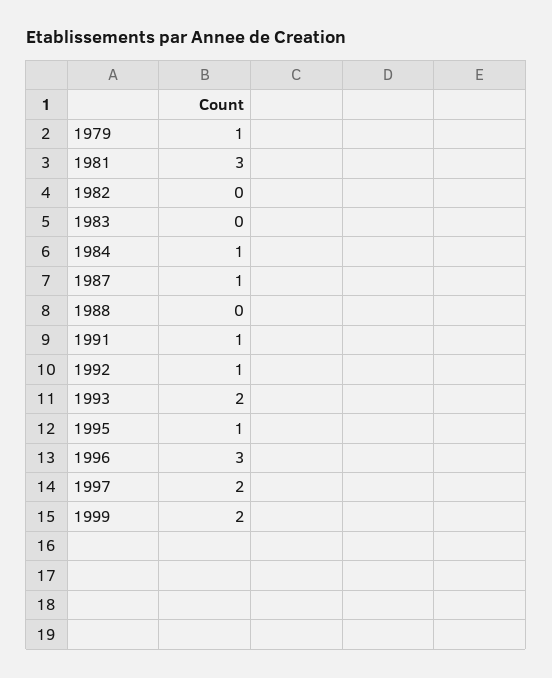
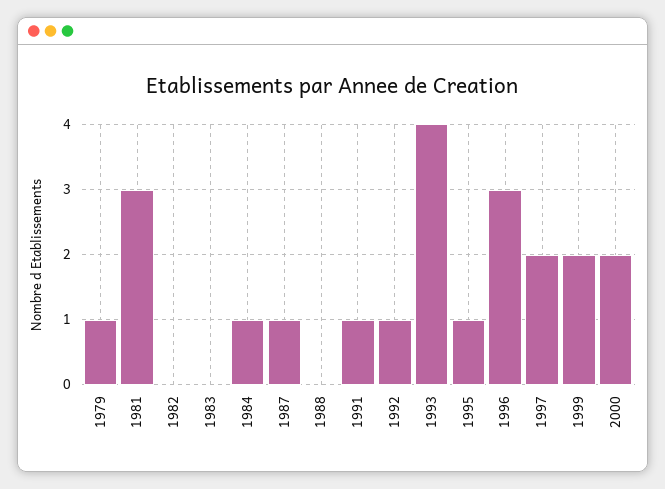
1993: 2 -> 4
2000: none -> 2

